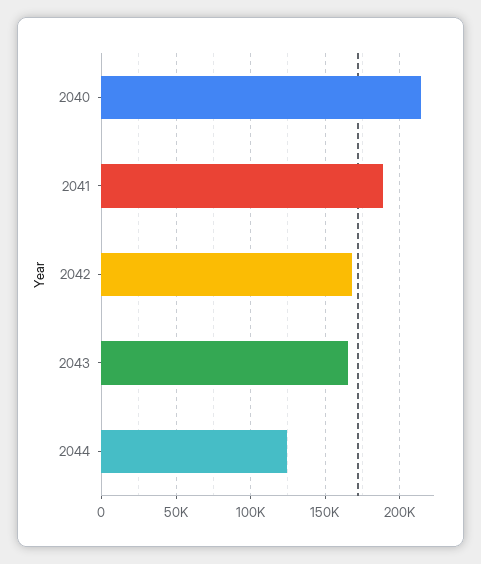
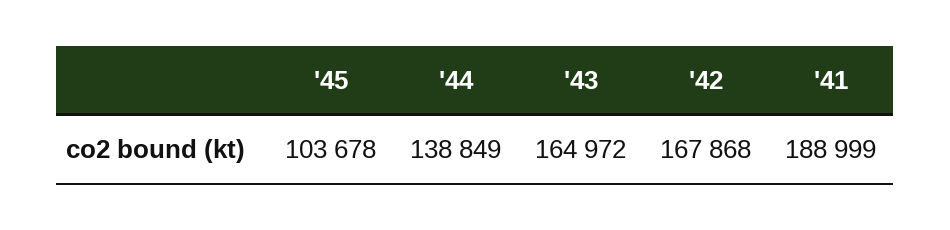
2040: 215000 -> none
2044: 125000 -> 138849
'45: none -> 103678

